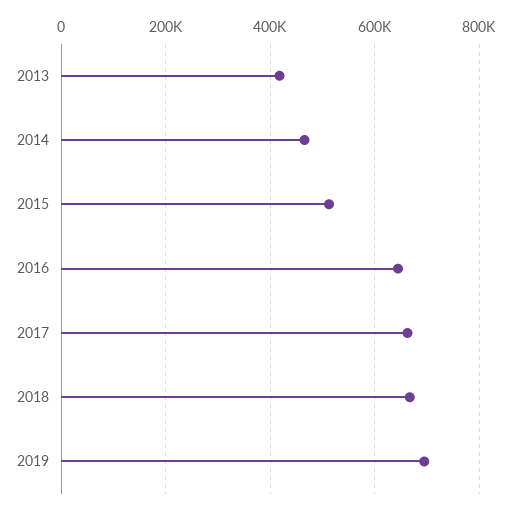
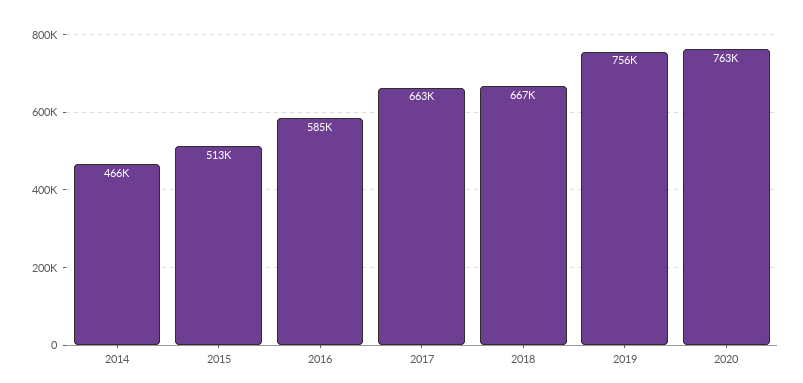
2013: 420000 -> none
2016: 640000 -> 585000
2019: 700000 -> 756000
2020: none -> 763000

